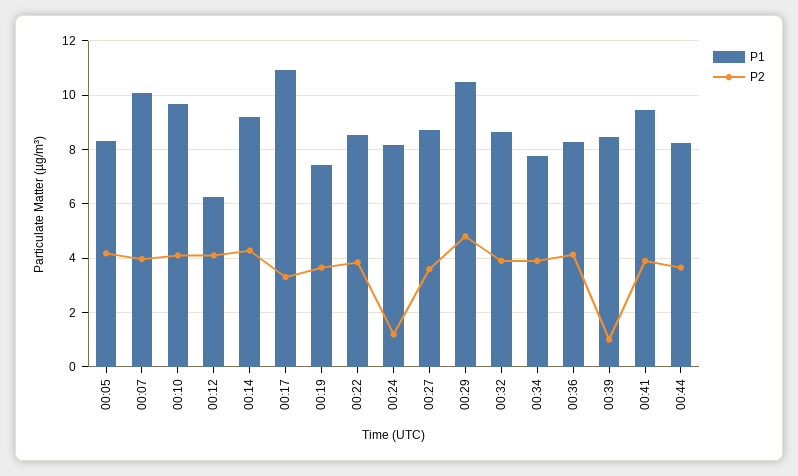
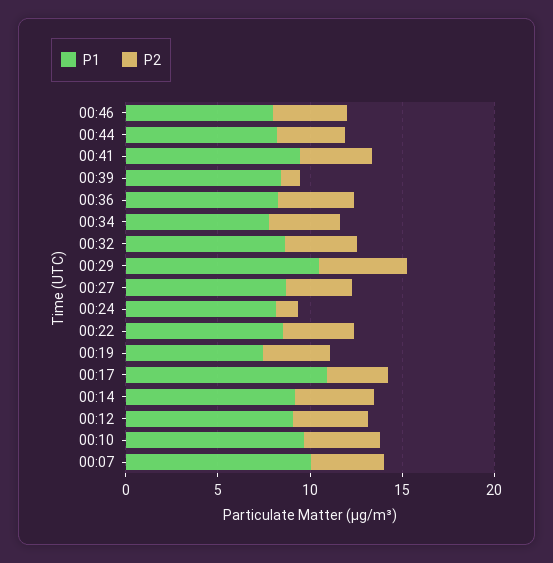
P1, 00:05: 8.25 -> none
P2, 00:05: 4.25 -> none
P1, 00:12: 6.25 -> 9
P1, 00:46: none -> 8
P2, 00:46: none -> 4

